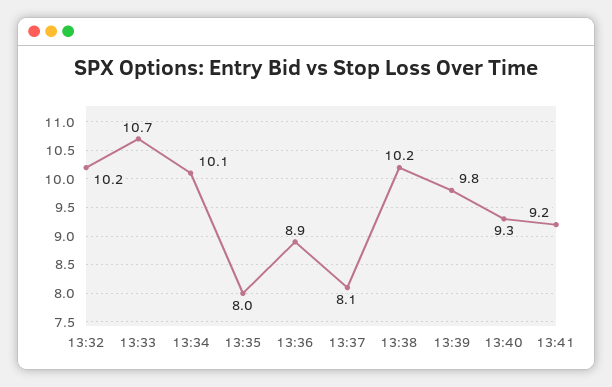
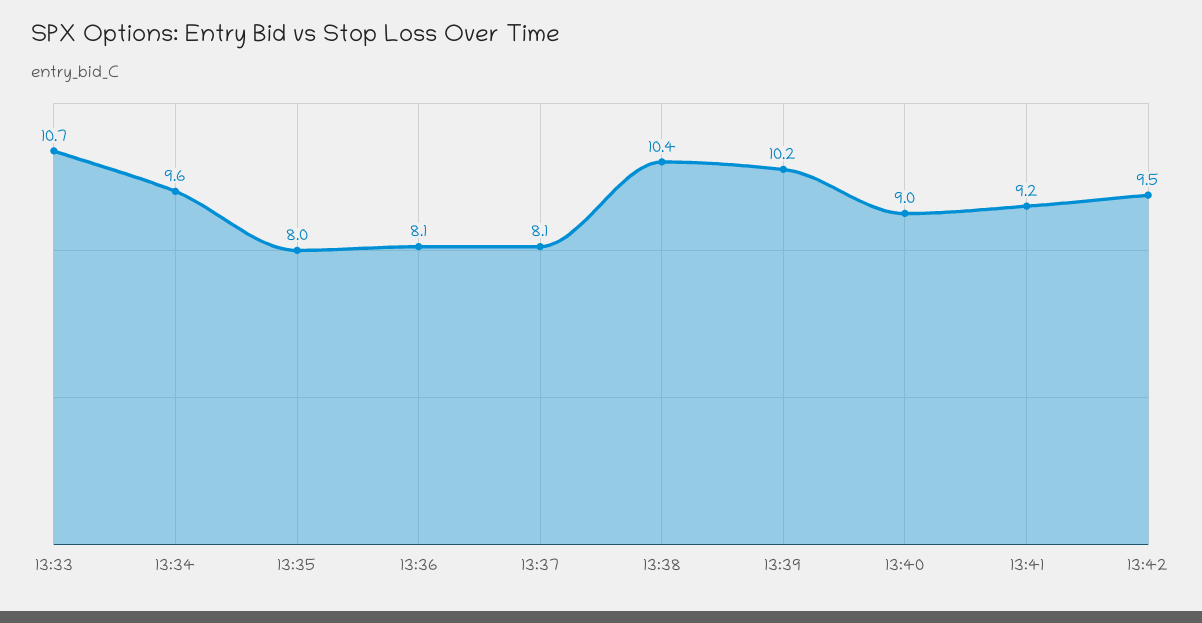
13:32: 10.2 -> none
13:34: 10.1 -> 9.6
13:36: 8.9 -> 8.1
13:38: 10.2 -> 10.4
13:39: 9.8 -> 10.2
13:40: 9.3 -> 9
13:42: none -> 9.5

